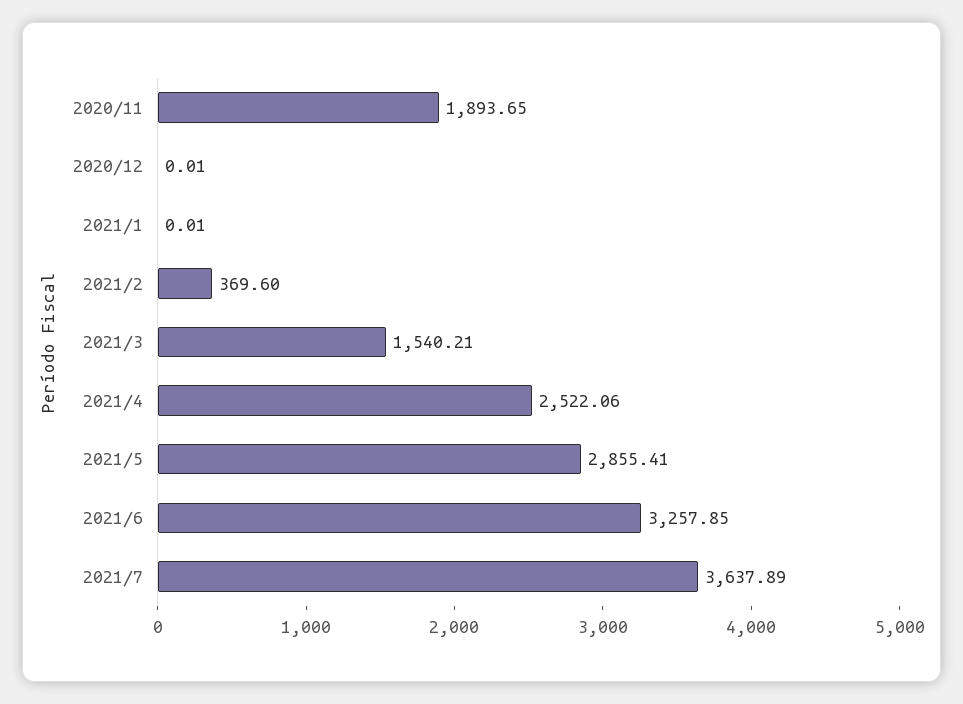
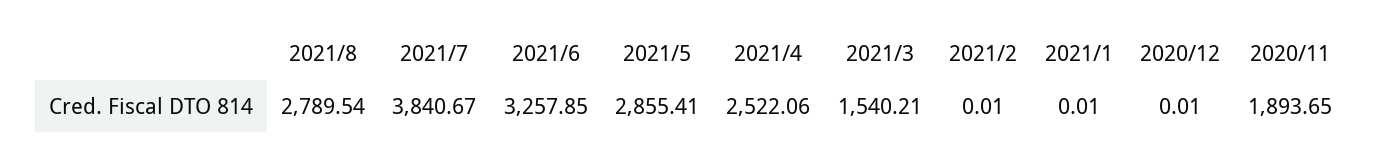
2021/2: 369.6 -> 0.01
2021/7: 3637.89 -> 3840.67
2021/8: none -> 2789.54

